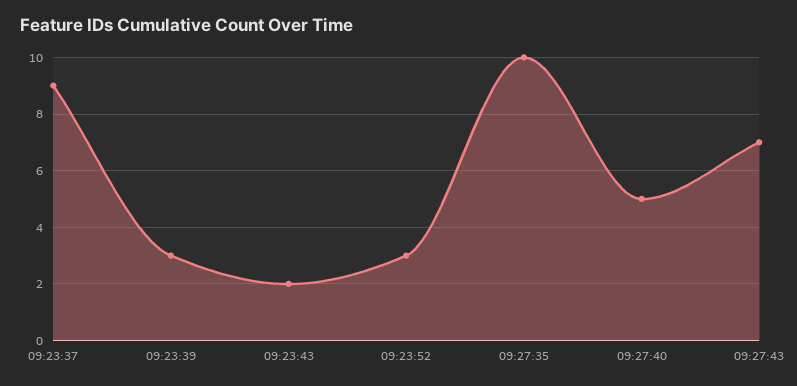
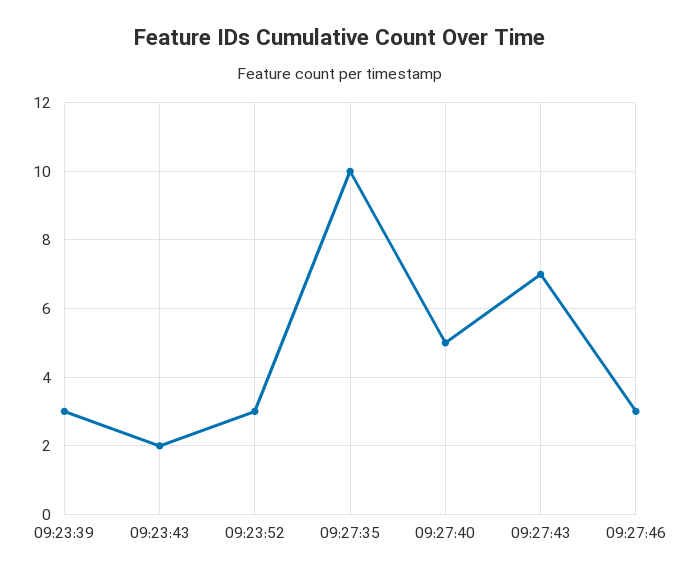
09:23:37: 9 -> none
09:27:46: none -> 3

